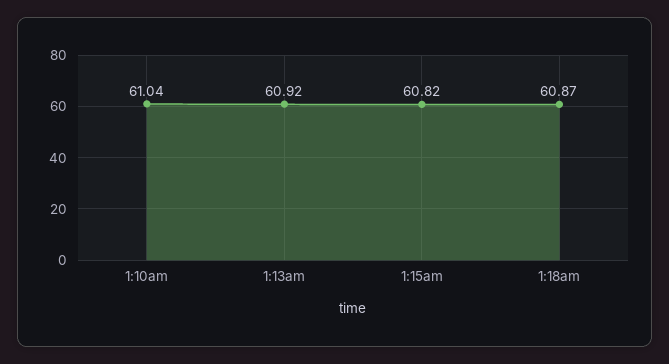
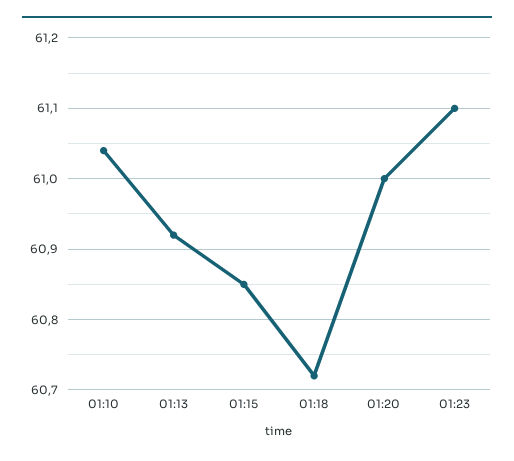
1:15am: 60.82 -> 60.85
1:18am: 60.87 -> 60.72
01:20: none -> 61
01:23: none -> 61.1

